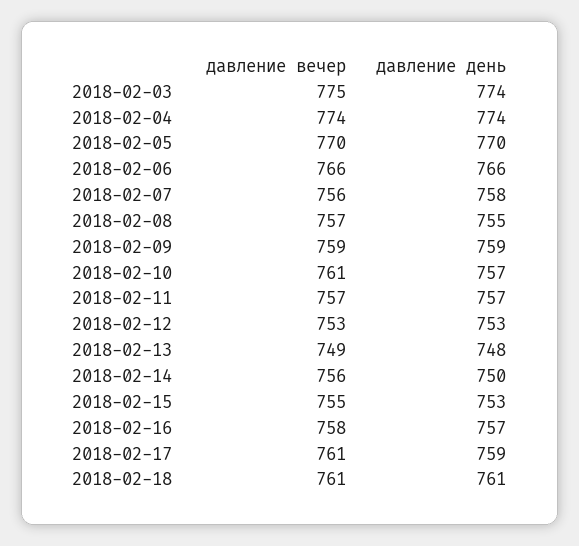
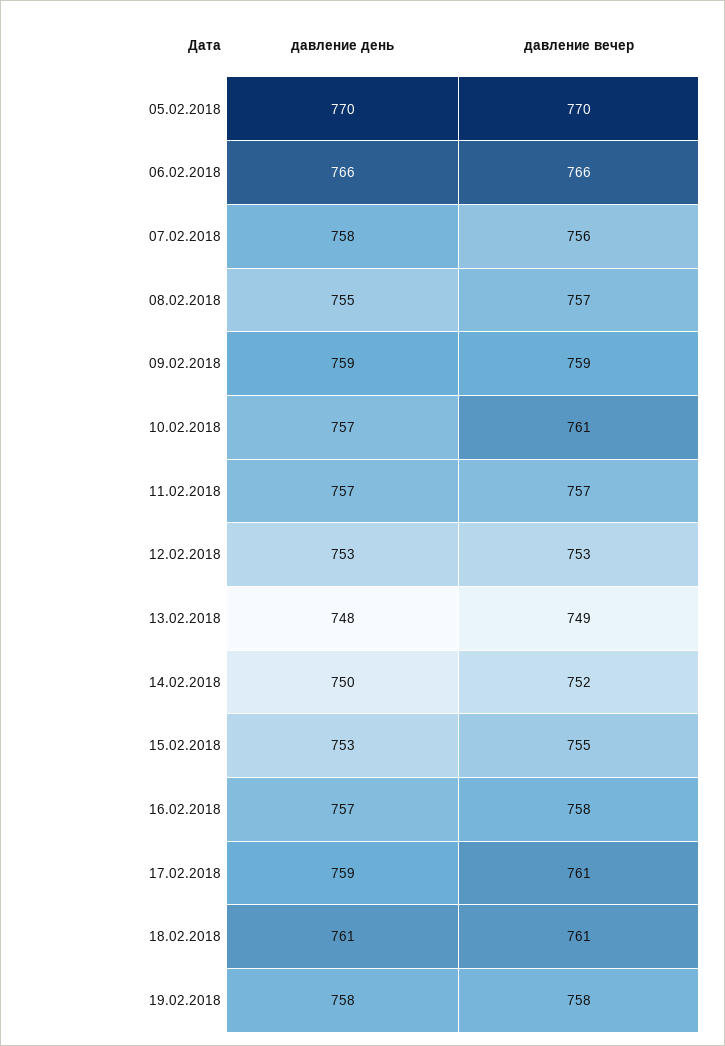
давление вечер, 2018-02-03: 775 -> none
давление день, 2018-02-03: 774 -> none
давление вечер, 2018-02-04: 774 -> none
давление день, 2018-02-04: 774 -> none
давление вечер, 2018-02-14: 756 -> 752
давление день, 19.02.2018: none -> 758
давление вечер, 19.02.2018: none -> 758

